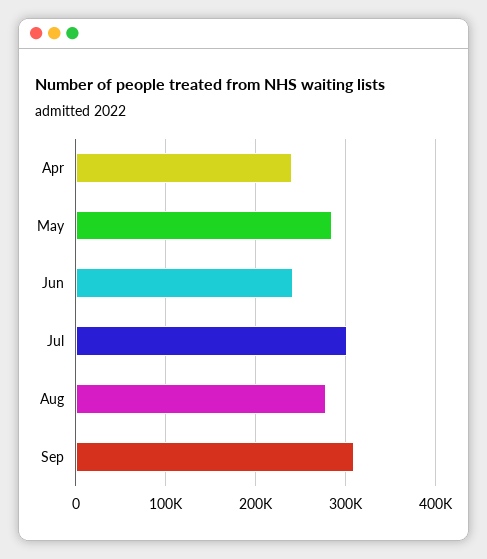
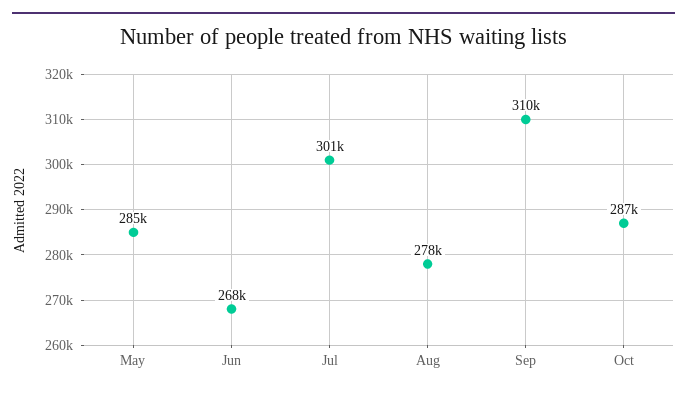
Apr: 240000 -> none
Jun: 240000 -> 268000
Oct: none -> 287000

